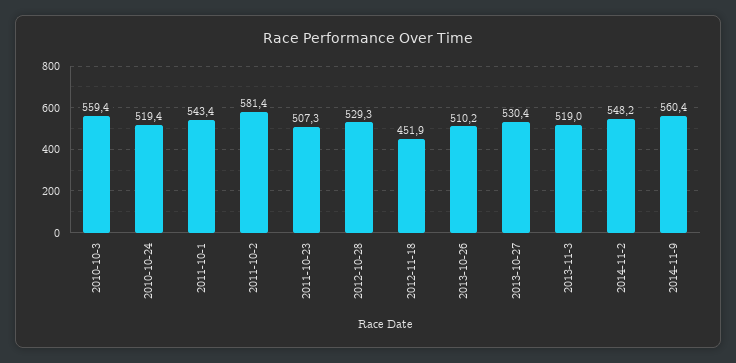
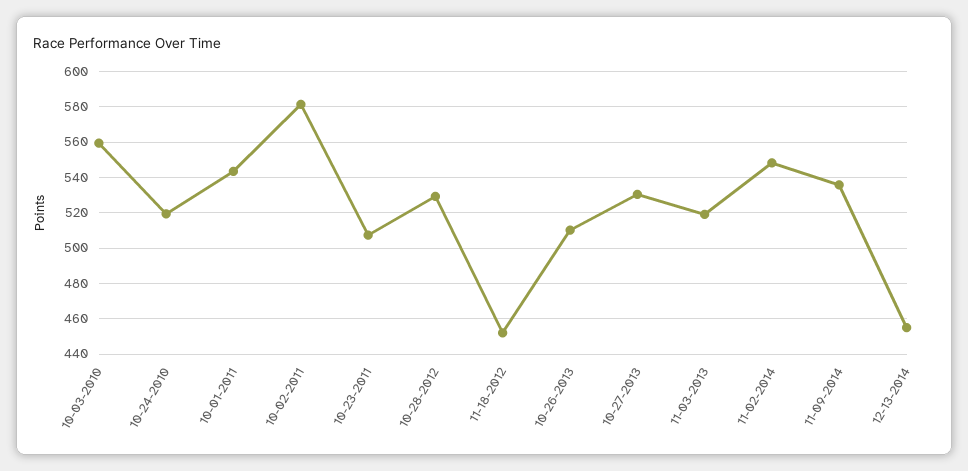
2014-11-9: 560.4 -> 535
12-13-2014: none -> 455

